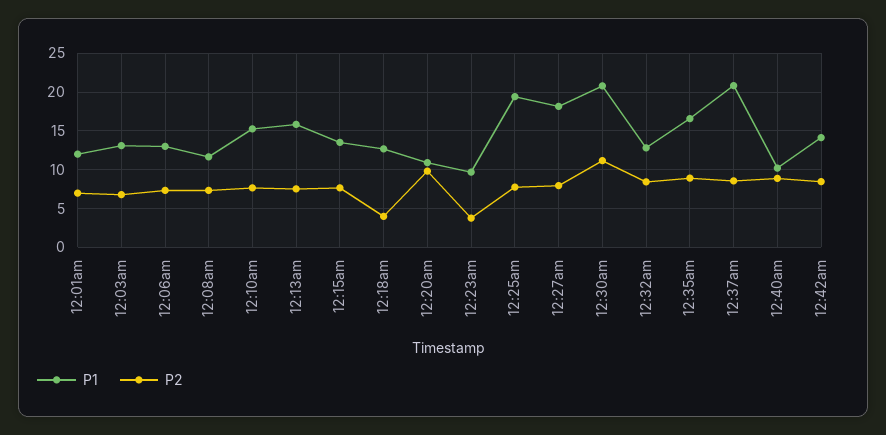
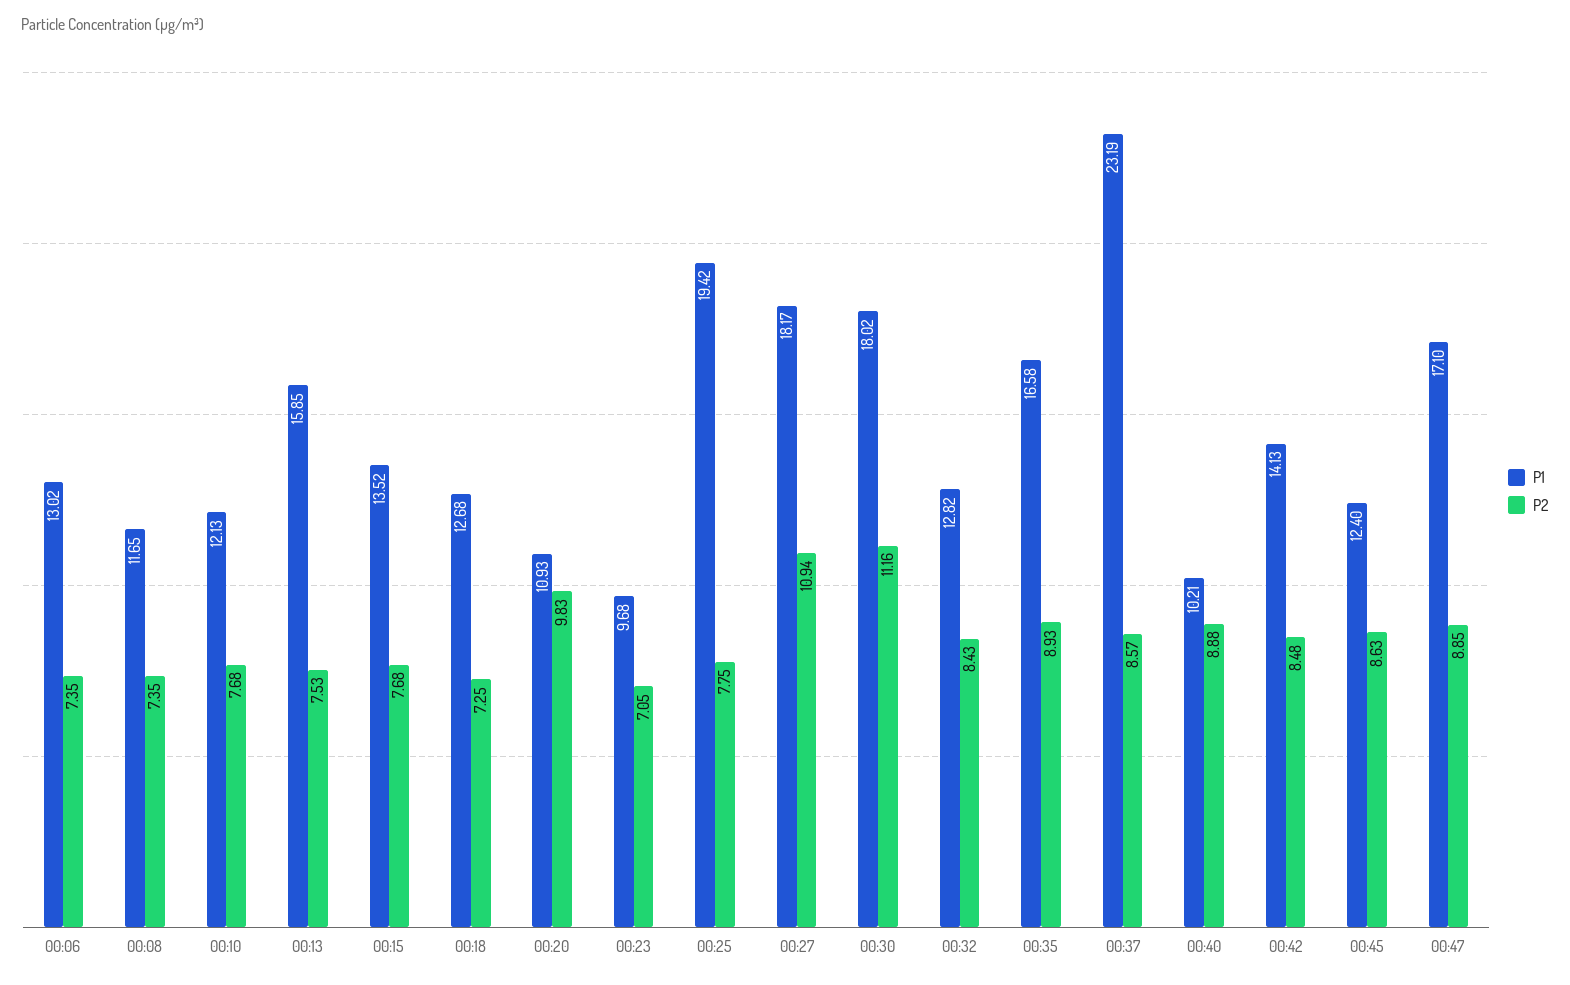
P1, 12:01am: 12 -> none
P2, 12:01am: 7 -> none
P1, 12:03am: 13 -> none
P2, 12:03am: 7 -> none
P1, 12:10am: 15 -> 12.13
P2, 12:18am: 4 -> 7.25
P2, 12:23am: 4 -> 7.05
P2, 12:27am: 8 -> 10.94
P1, 12:30am: 21 -> 18.02
P1, 12:37am: 21 -> 23.19
P1, 00:45: none -> 12.4
P2, 00:45: none -> 8.63
P1, 00:47: none -> 17.1
P2, 00:47: none -> 8.85

